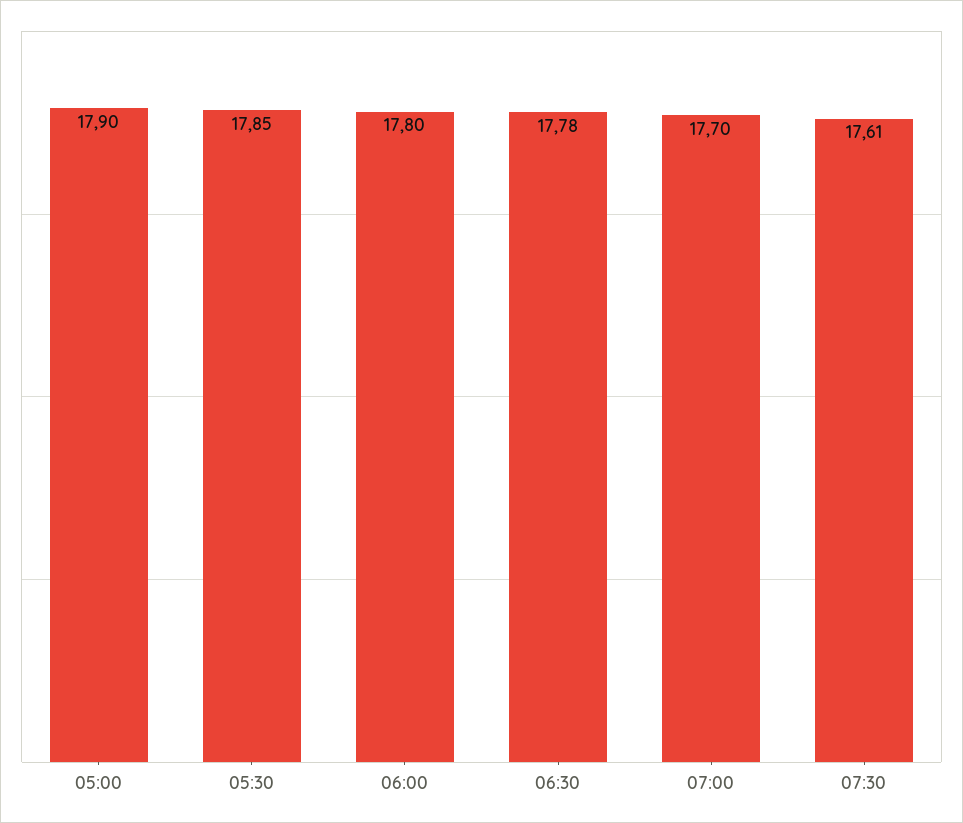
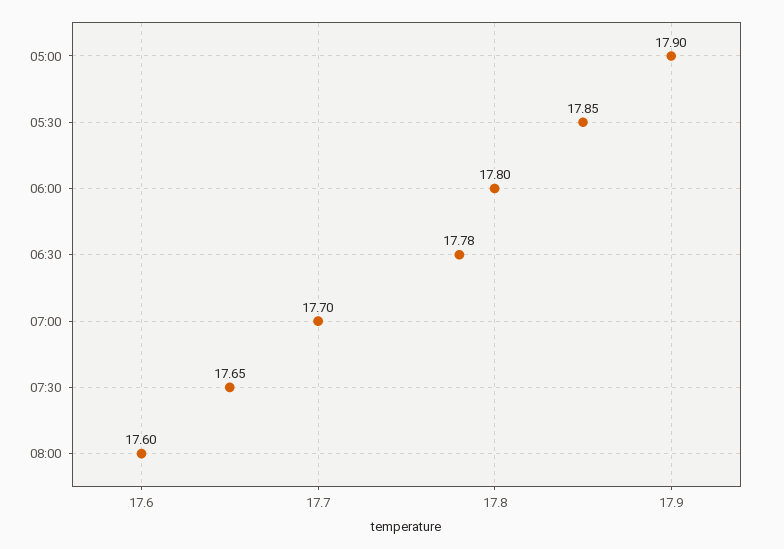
07:30: 17.61 -> 17.65
08:00: none -> 17.6

